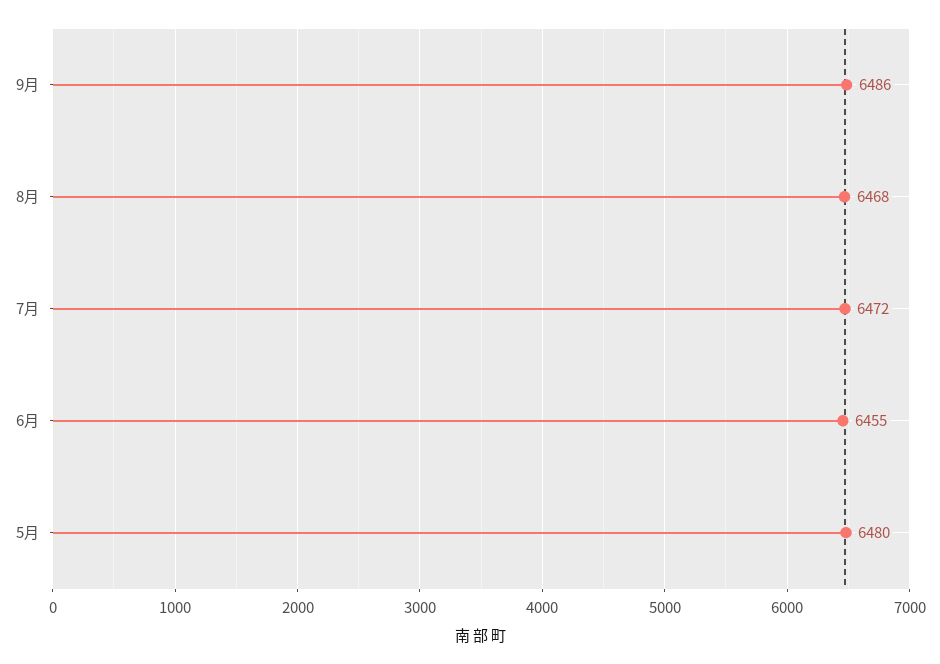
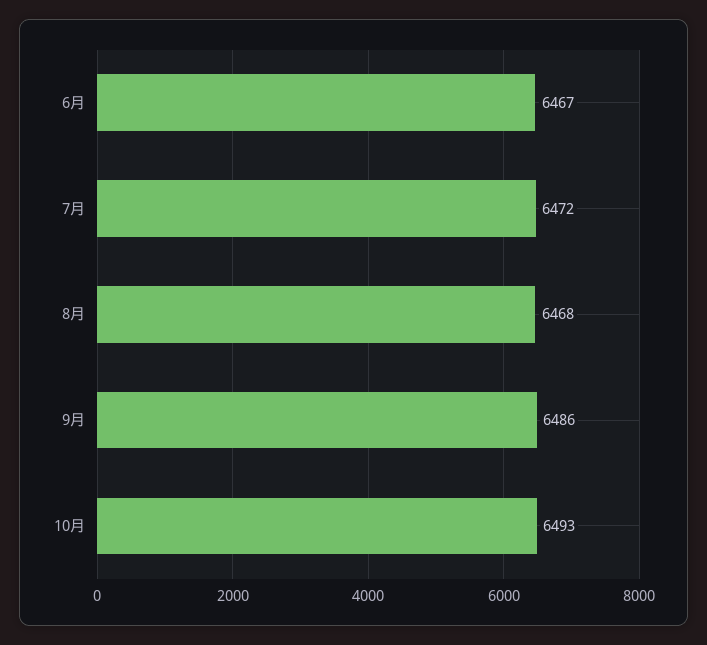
6月: 6455 -> 6467
5月: 6480 -> none
10月: none -> 6493

